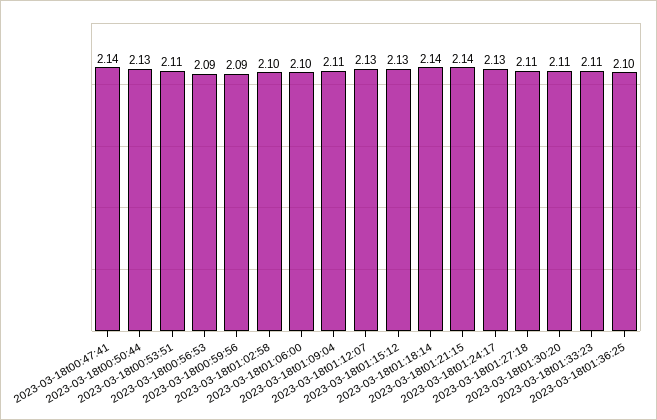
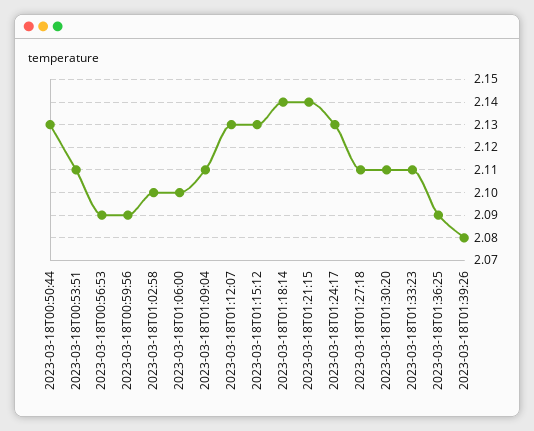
2023-03-18t00:47:41: 2.14 -> none
2023-03-18t01:36:25: 2.1 -> 2.09
2023-03-18T01:39:26: none -> 2.08

